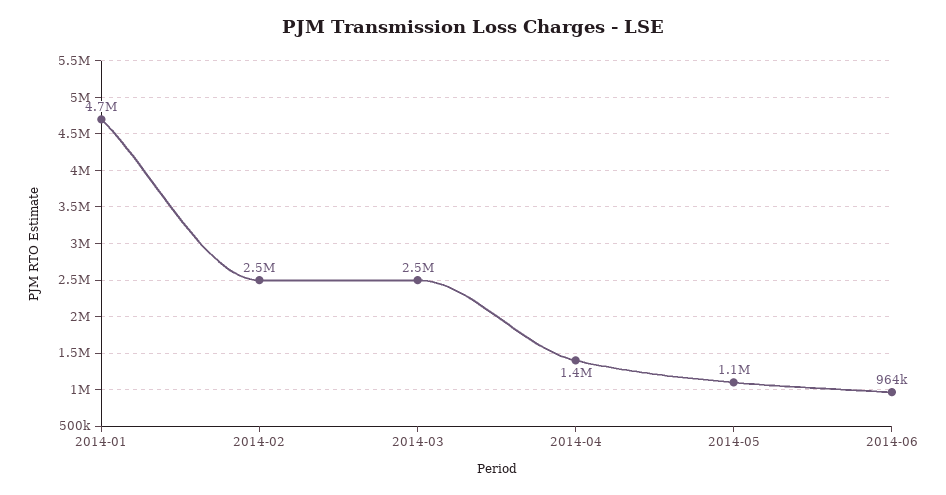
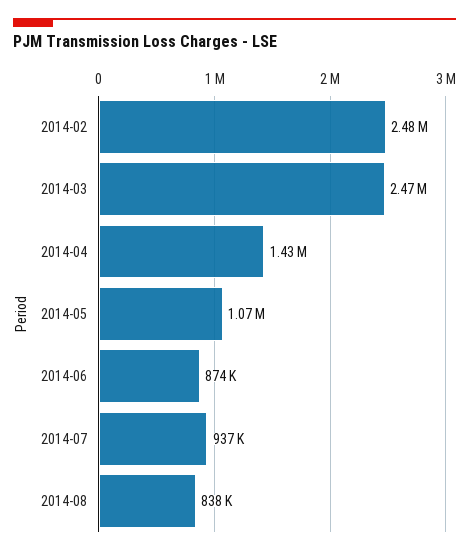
2014-01: 4700000 -> none
2014-06: 964000 -> 874000
2014-07: none -> 937000
2014-08: none -> 838000

